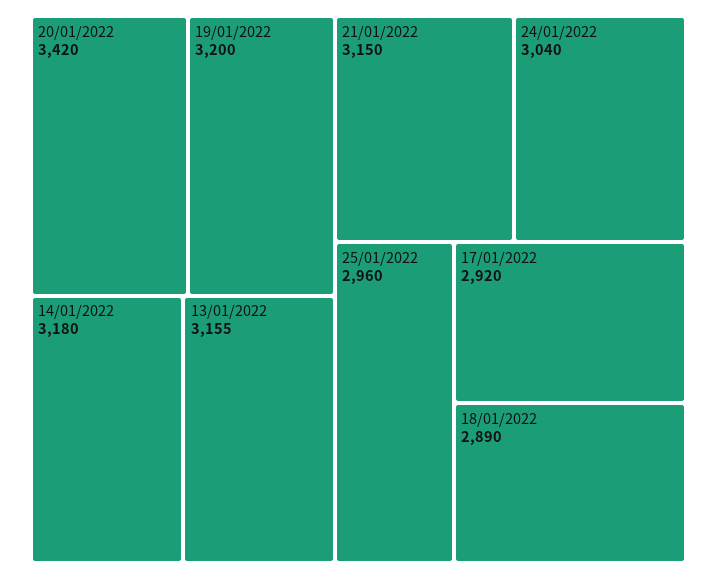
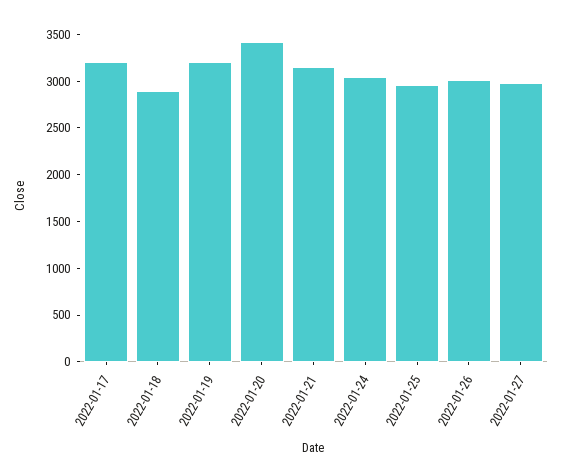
14/01/2022: 3180 -> none
13/01/2022: 3155 -> none
17/01/2022: 2920 -> 3200
2022-01-26: none -> 3000
2022-01-27: none -> 3000

